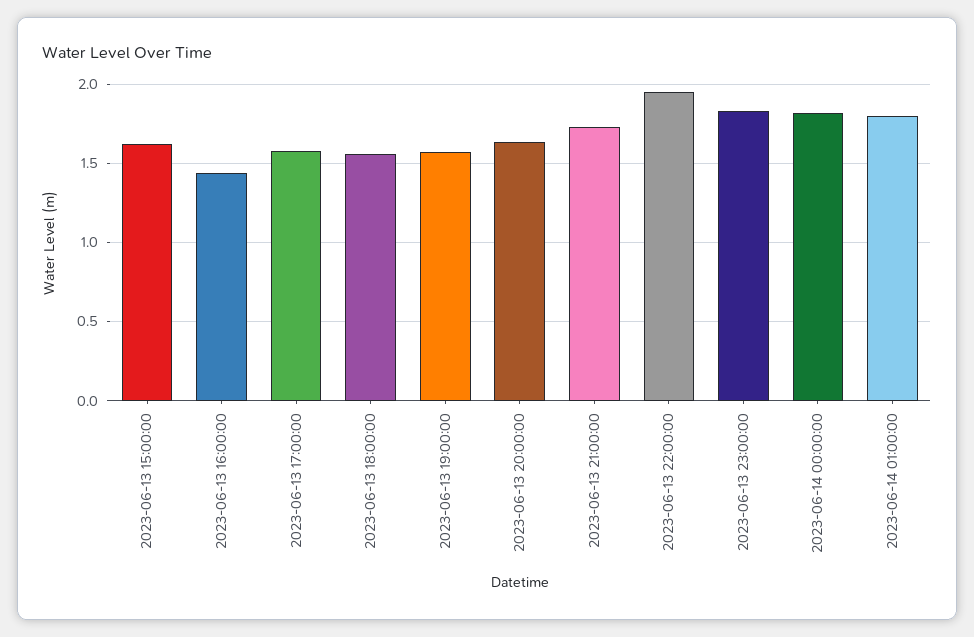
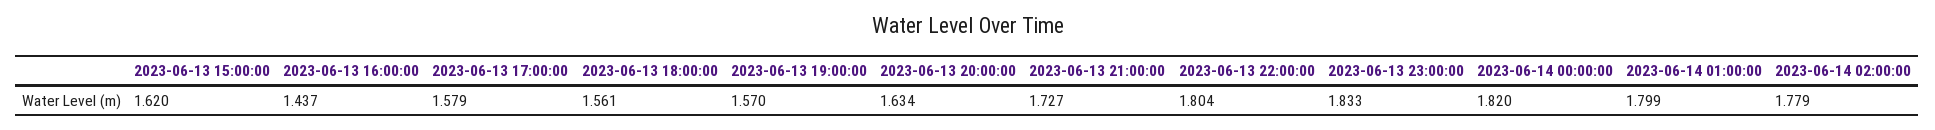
2023-06-13 22:00:00: 1.95 -> 1.804
2023-06-14 02:00:00: none -> 1.779

